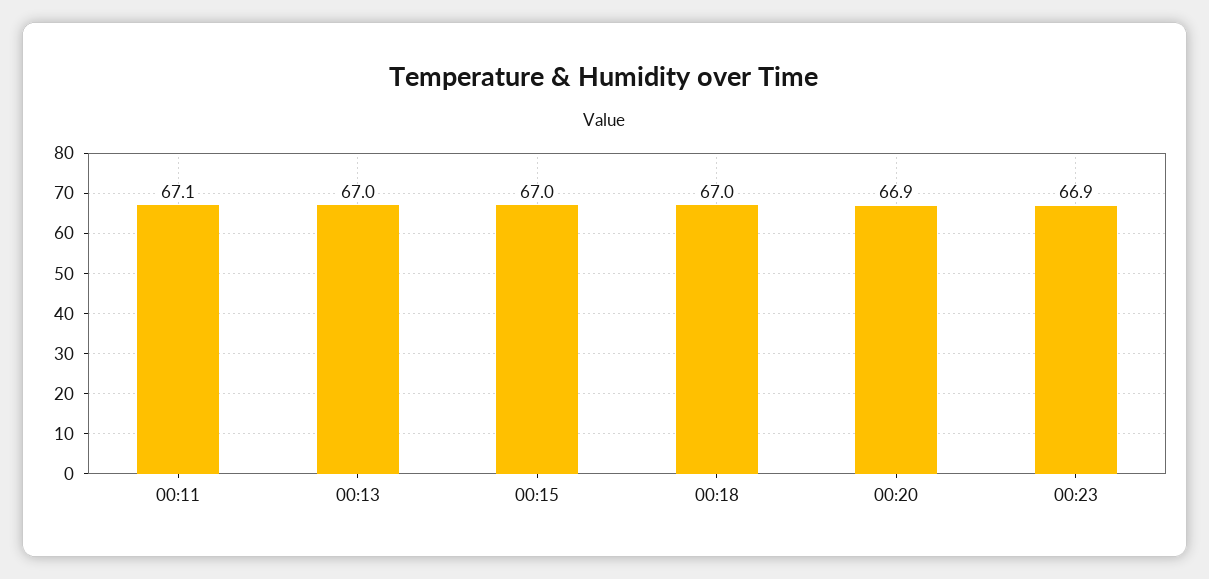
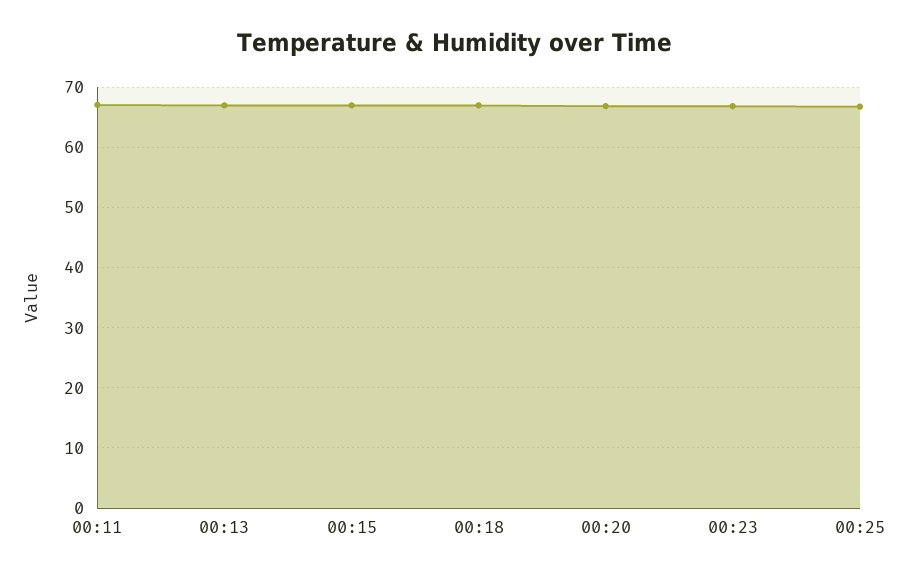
00:25: none -> 67

